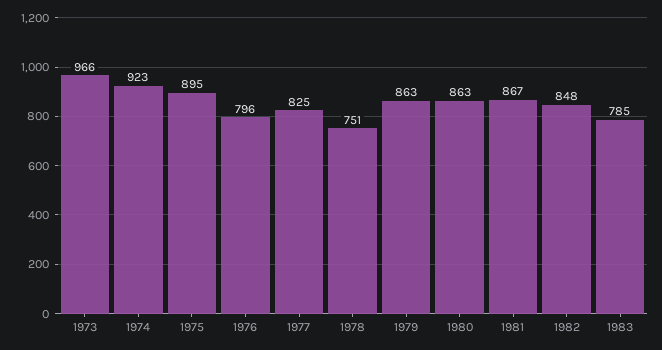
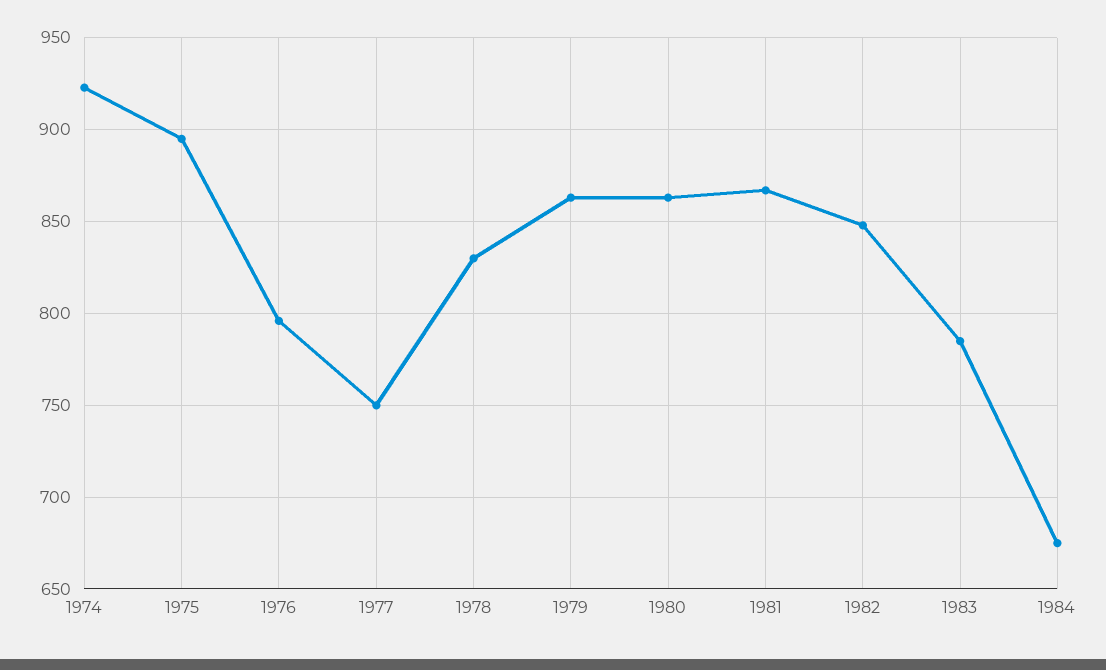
1973: 966 -> none
1977: 825 -> 750
1978: 751 -> 830
1984: none -> 675

